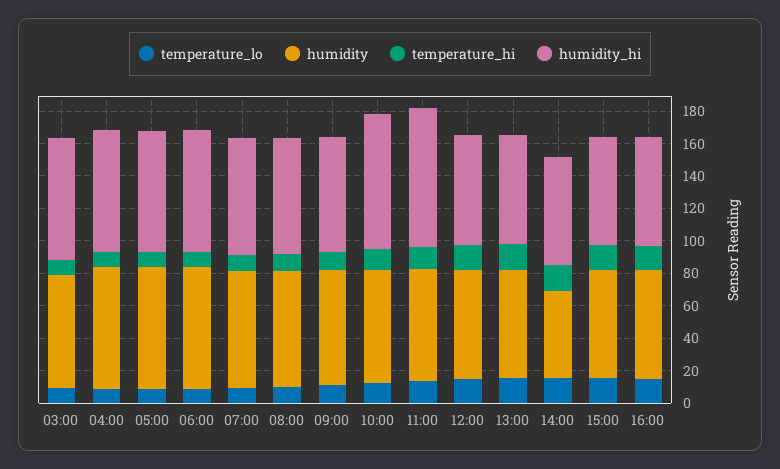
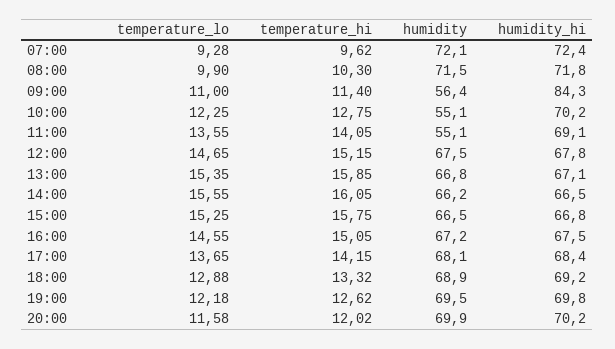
temperature_lo, 03:00: 10 -> none
humidity, 03:00: 70 -> none
temperature_hi, 03:00: 10 -> none
humidity_hi, 03:00: 75 -> none
temperature_lo, 04:00: 10 -> none
humidity, 04:00: 75 -> none
temperature_hi, 04:00: 10 -> none
humidity_hi, 04:00: 75 -> none
temperature_lo, 05:00: 10 -> none
humidity, 05:00: 75 -> none
temperature_hi, 05:00: 10 -> none
humidity_hi, 05:00: 75 -> none
temperature_lo, 06:00: 10 -> none
humidity, 06:00: 75 -> none
temperature_hi, 06:00: 10 -> none
humidity_hi, 06:00: 75 -> none
humidity, 09:00: 70 -> 56.4
humidity_hi, 09:00: 70 -> 84.3
humidity, 10:00: 70 -> 55.1
humidity_hi, 10:00: 85 -> 70.2
humidity, 11:00: 70 -> 55.1
humidity_hi, 11:00: 85 -> 69.1
humidity, 14:00: 55 -> 66.2
temperature_lo, 17:00: none -> 13.65
temperature_hi, 17:00: none -> 14.15
humidity, 17:00: none -> 68.1
humidity_hi, 17:00: none -> 68.4
temperature_lo, 18:00: none -> 12.88
temperature_hi, 18:00: none -> 13.32
humidity, 18:00: none -> 68.9
humidity_hi, 18:00: none -> 69.2
temperature_lo, 19:00: none -> 12.18
temperature_hi, 19:00: none -> 12.62
humidity, 19:00: none -> 69.5
humidity_hi, 19:00: none -> 69.8
temperature_lo, 20:00: none -> 11.58
temperature_hi, 20:00: none -> 12.02
humidity, 20:00: none -> 69.9
humidity_hi, 20:00: none -> 70.2

